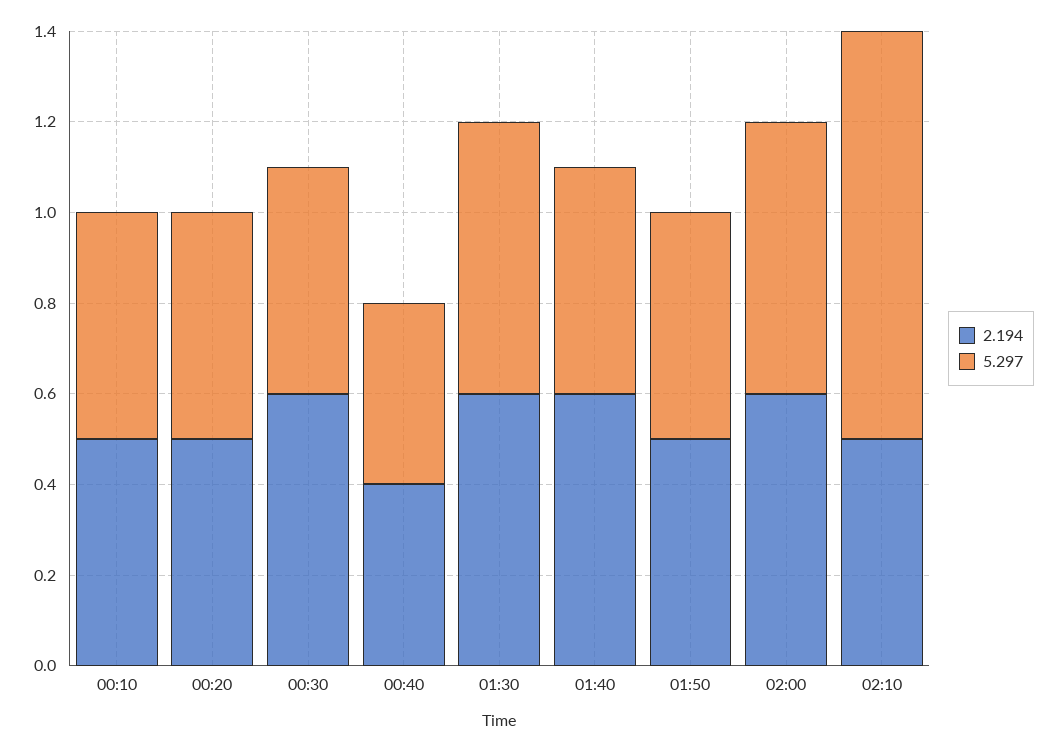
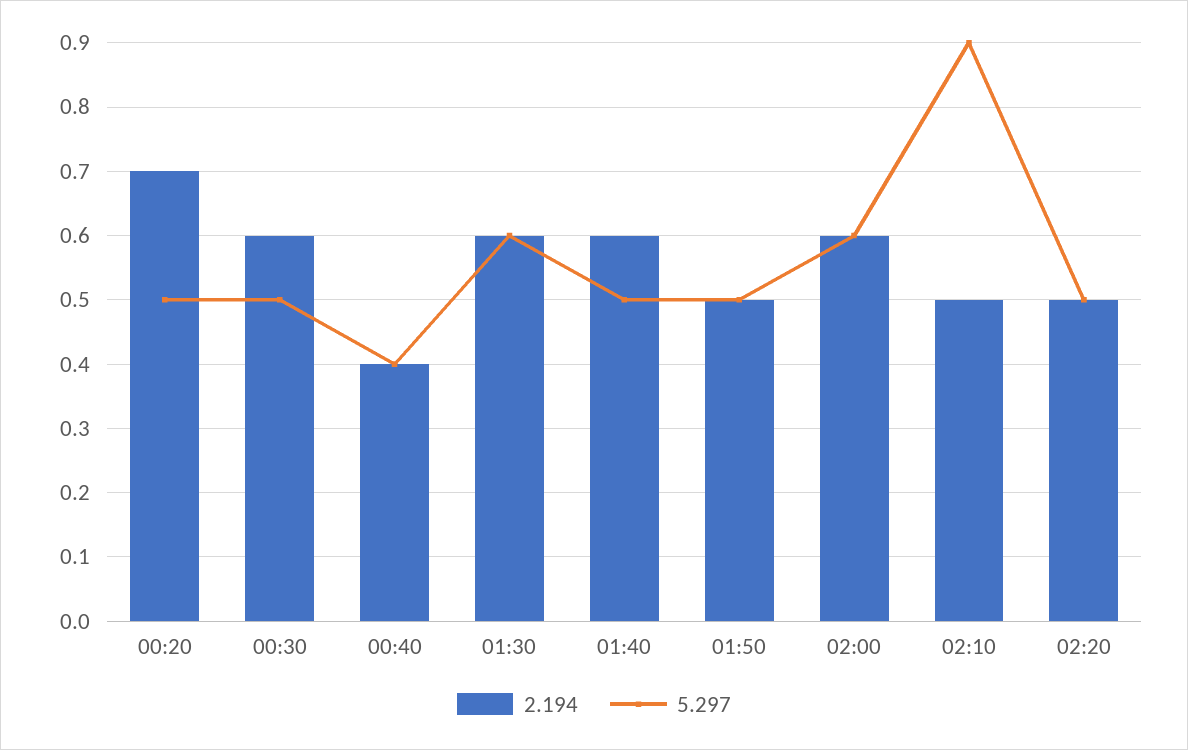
2.194, 00:10: 0.5 -> none
5.297, 00:10: 0.5 -> none
2.194, 00:20: 0.5 -> 0.7
2.194, 02:20: none -> 0.5
5.297, 02:20: none -> 0.5

